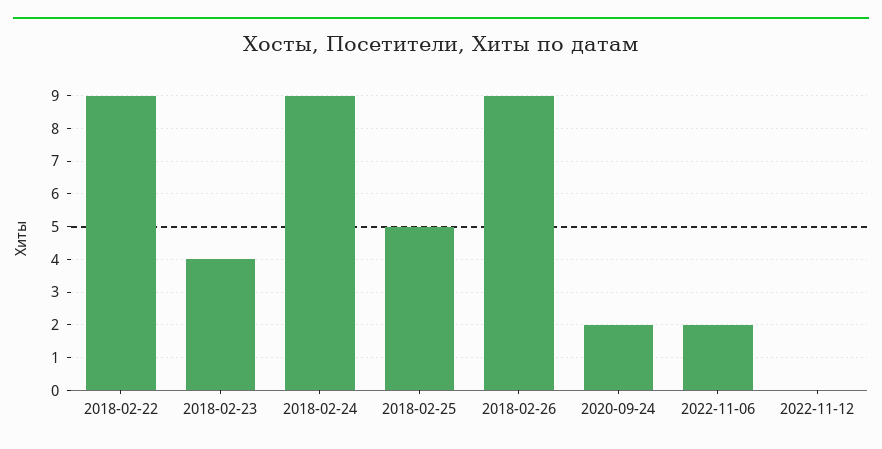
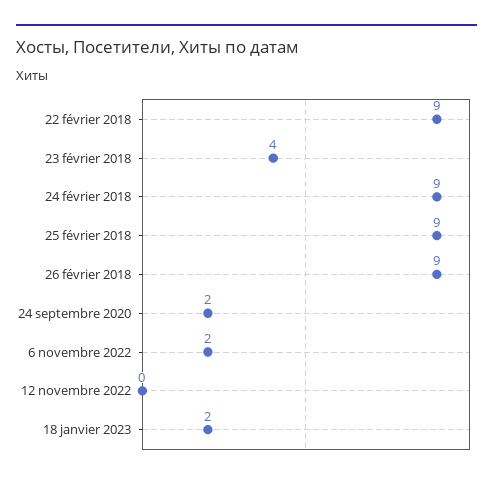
2018-02-25: 5 -> 9
18 janvier 2023: none -> 2

